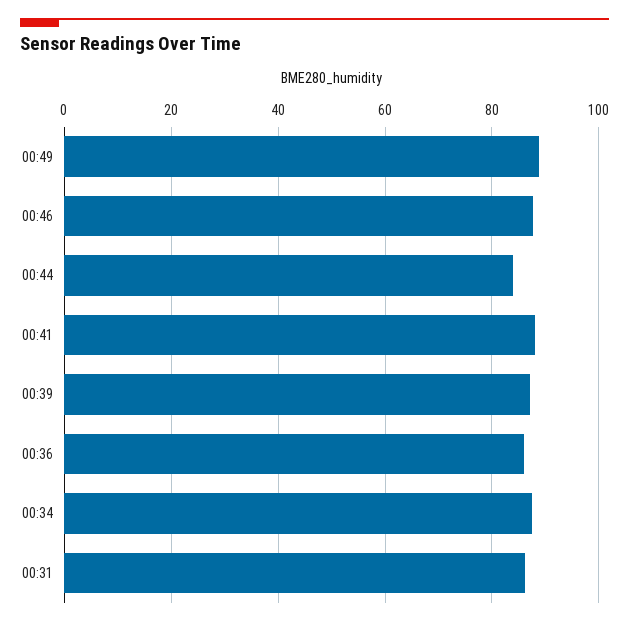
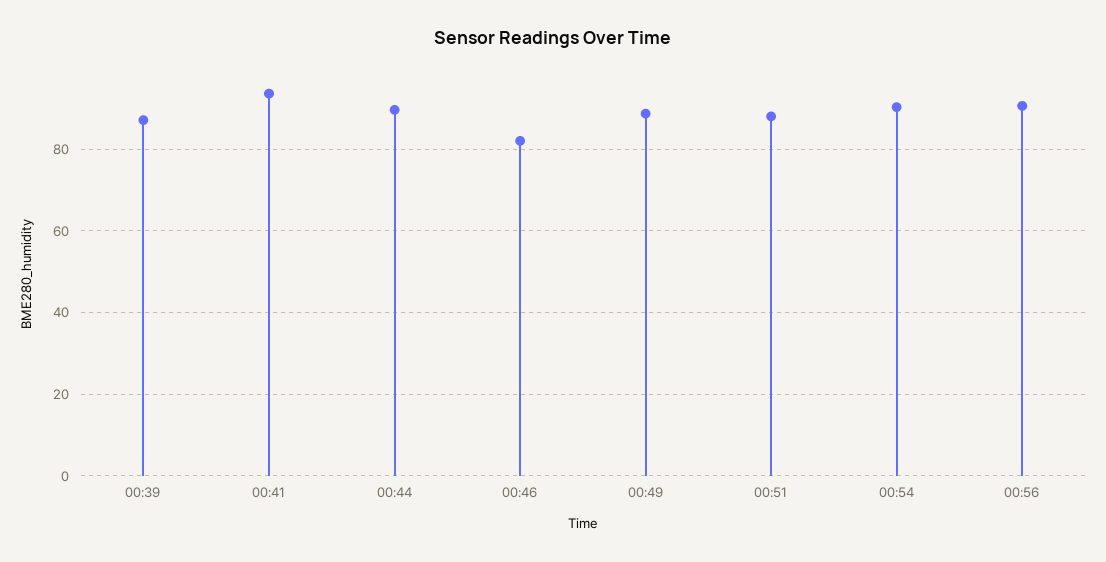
00:46: 88 -> 82
00:44: 84 -> 90
00:41: 88 -> 94
00:36: 86 -> none
00:34: 88 -> none
00:31: 86 -> none
00:51: none -> 88
00:54: none -> 90
00:56: none -> 90

